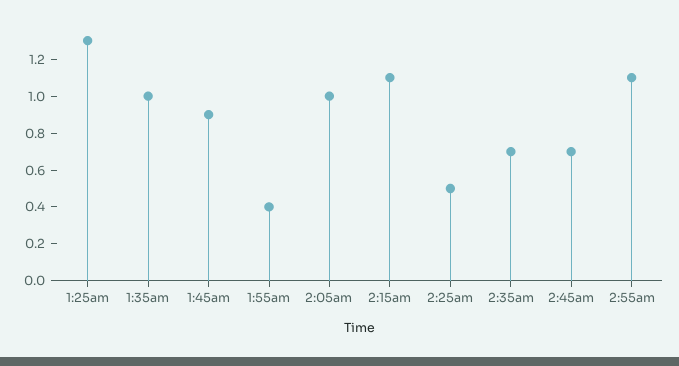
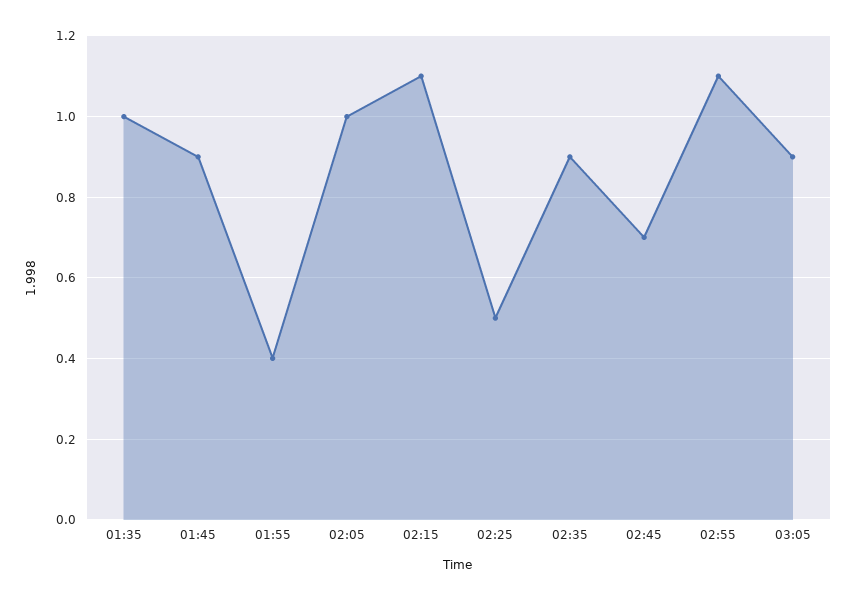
1:25am: 1.3 -> none
2:35am: 0.7 -> 0.9
03:05: none -> 0.9

